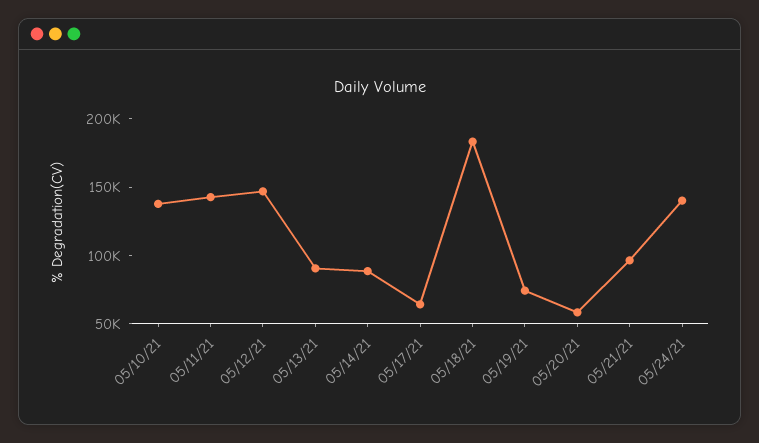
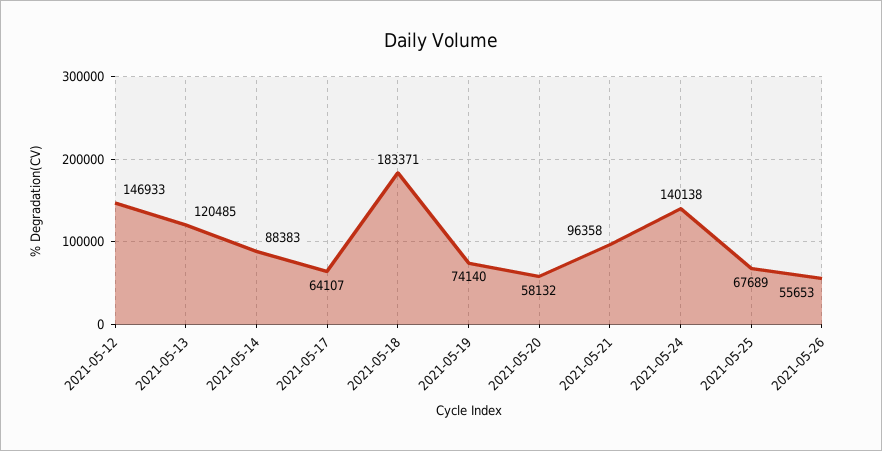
05/10/21: 140000 -> none
05/11/21: 140000 -> none
05/13/21: 90000 -> 120485
2021-05-25: none -> 67689
2021-05-26: none -> 55653

